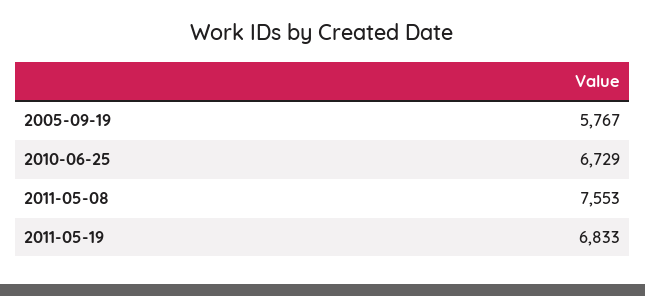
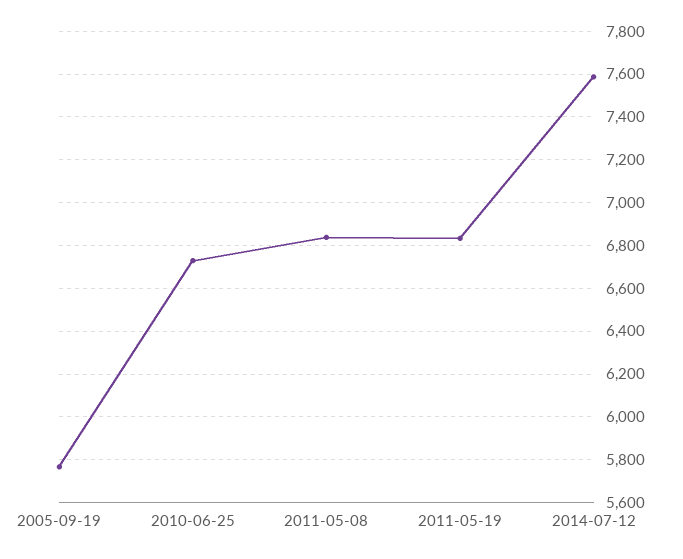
2011-05-08: 7553 -> 6850
2014-07-12: none -> 7600

